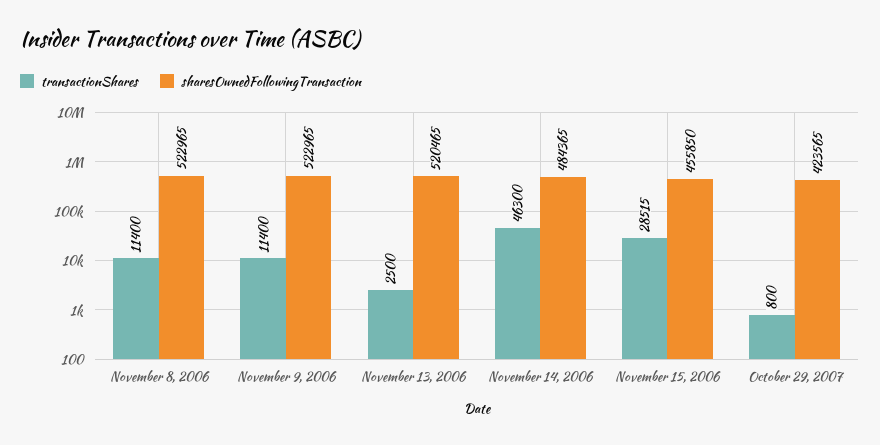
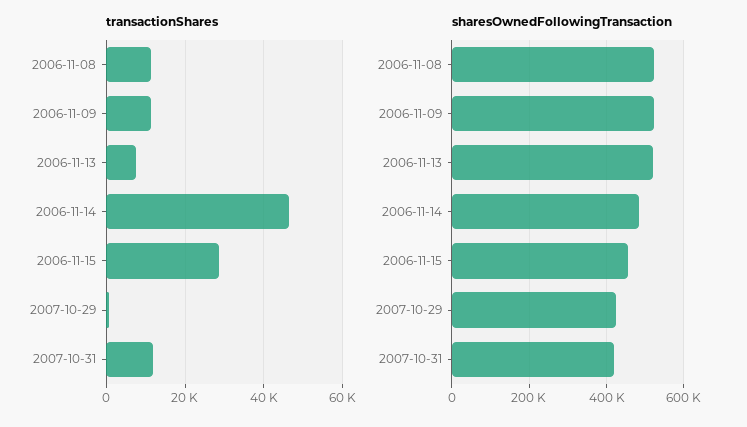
transactionShares, November 13, 2006: 2500 -> 8000
transactionShares, 2007-10-31: none -> 12000
sharesOwnedFollowingTransaction, 2007-10-31: none -> 420000

